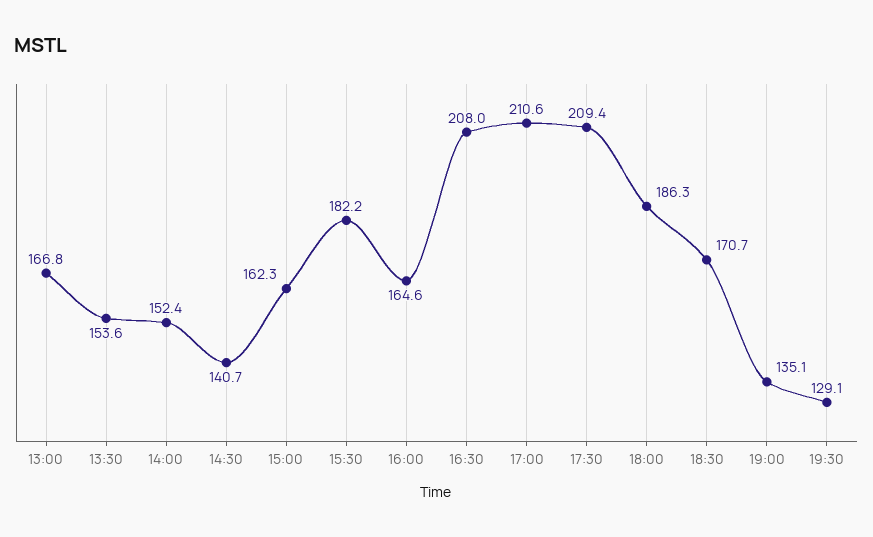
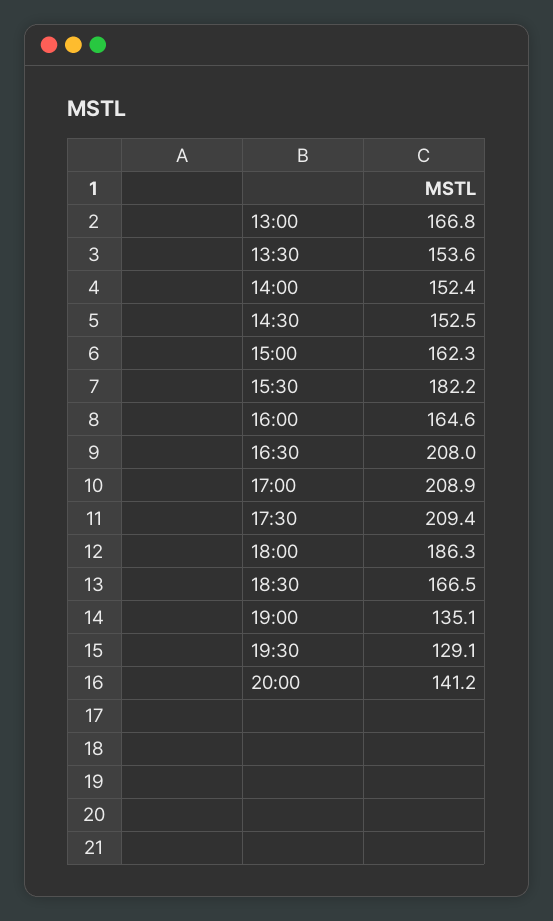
14:30: 140.7 -> 152.5
17:00: 210.6 -> 208.9
18:30: 170.7 -> 166.5
20:00: none -> 141.2

